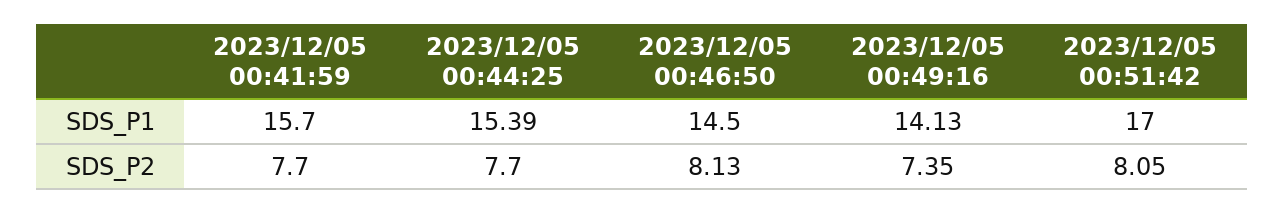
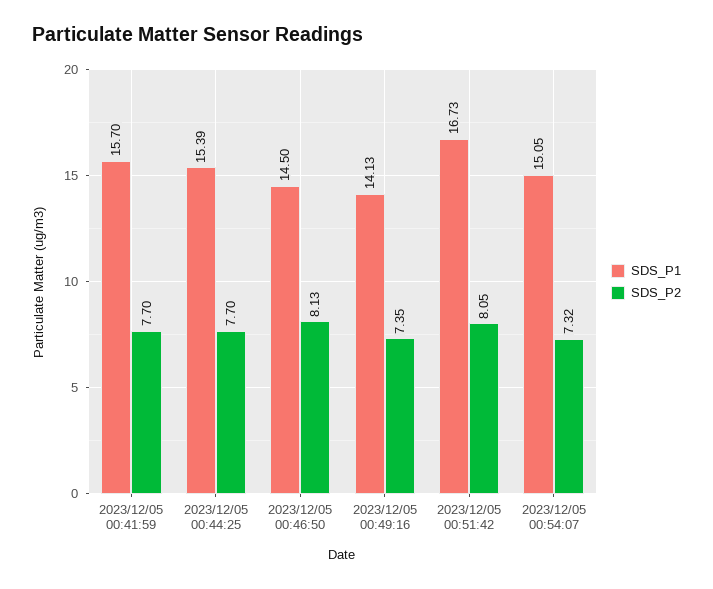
SDS_P1, 2023/12/05 00:51:42: 17 -> 16.73
SDS_P1, 2023/12/05 00:54:07: none -> 15.05
SDS_P2, 2023/12/05 00:54:07: none -> 7.32

